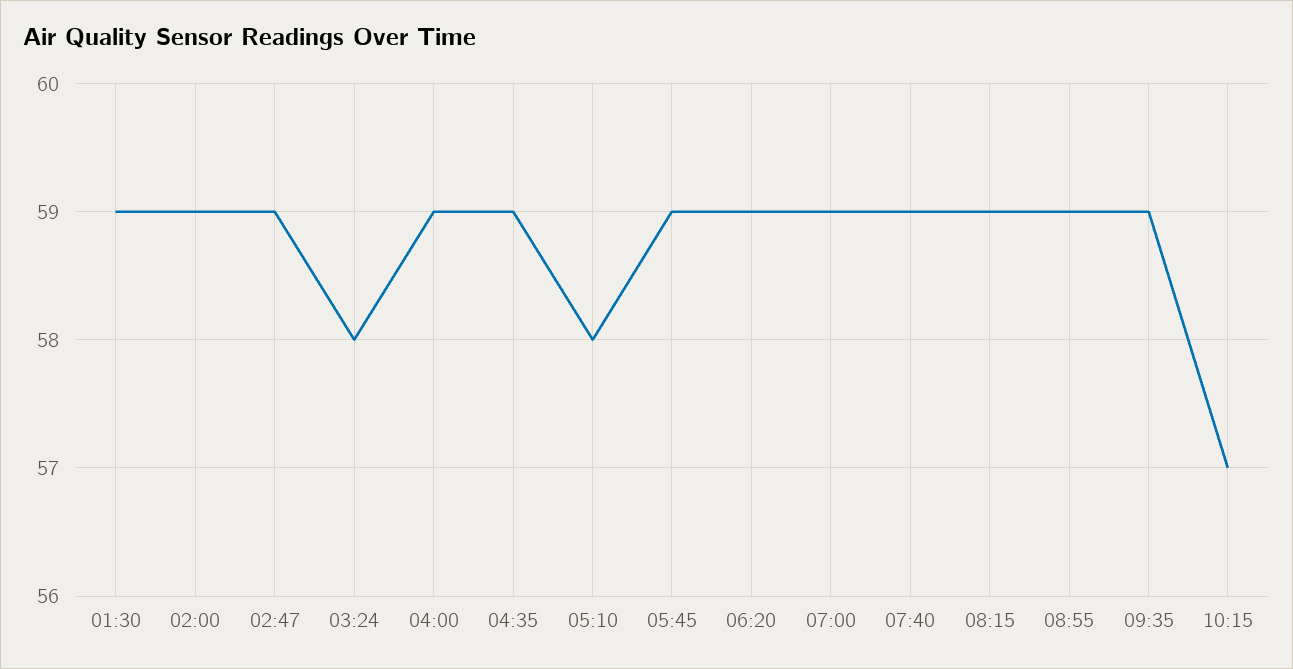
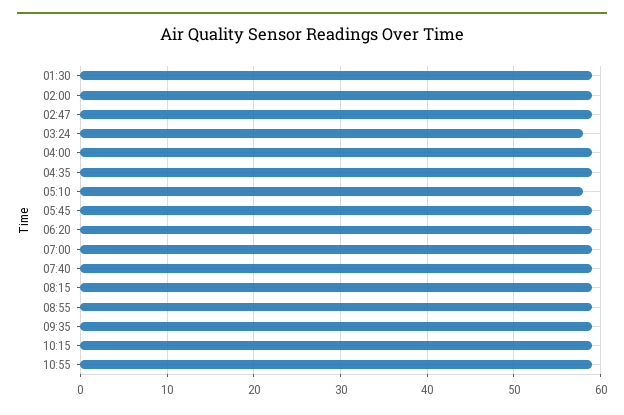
10:15: 57 -> 59
10:55: none -> 59

